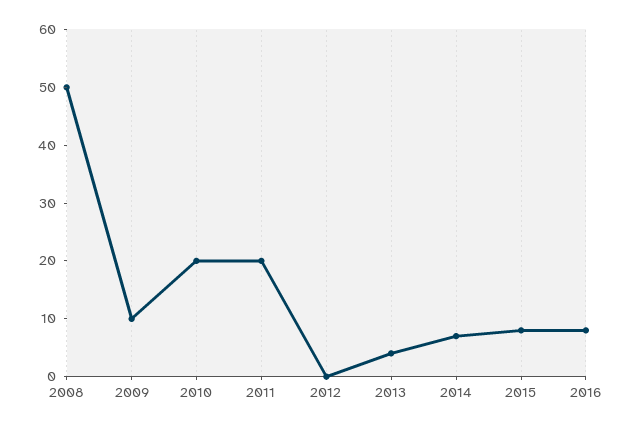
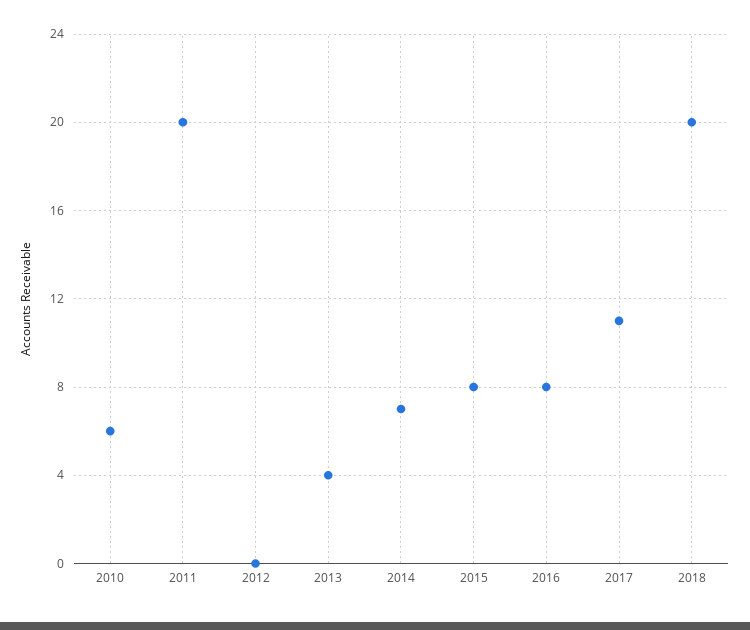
2008: 50 -> none
2009: 10 -> none
2010: 20 -> 6
2017: none -> 11
2018: none -> 20

